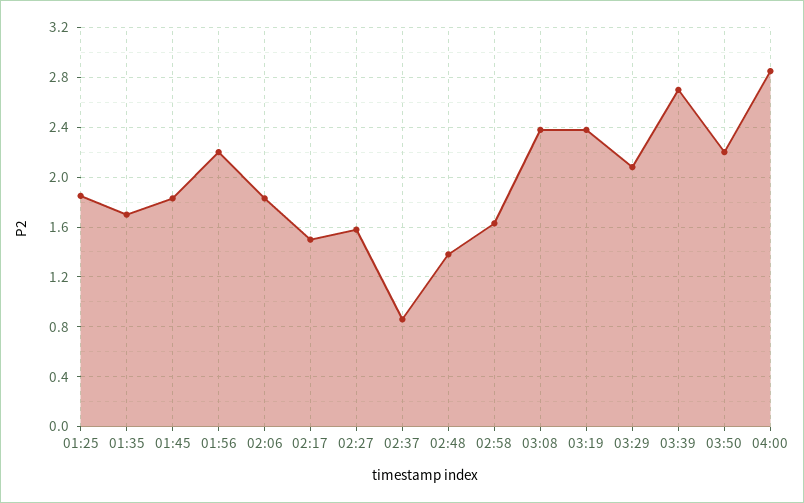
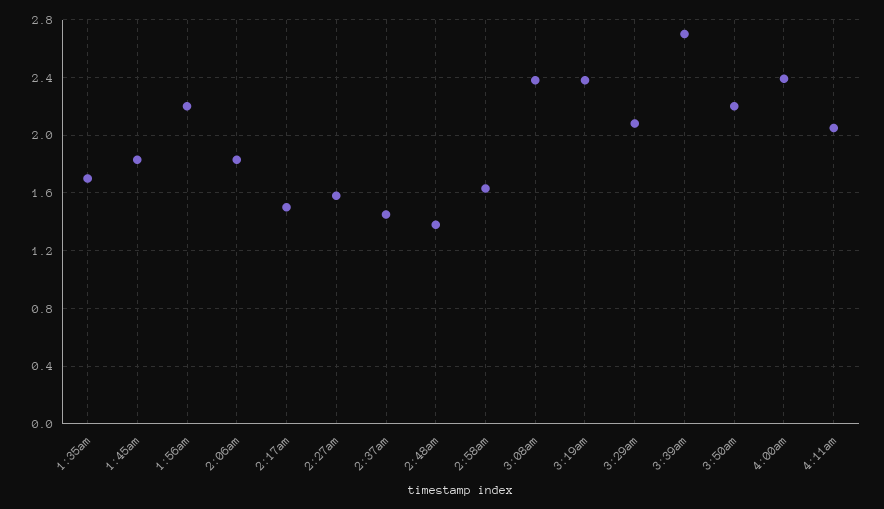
01:25: 1.85 -> none
02:37: 0.85 -> 1.45
04:00: 2.85 -> 2.4
4:11am: none -> 2.05

